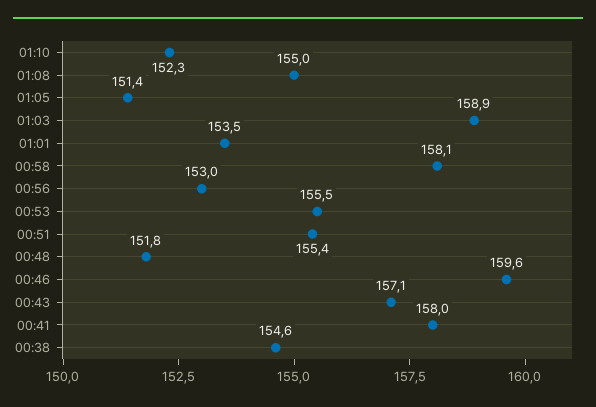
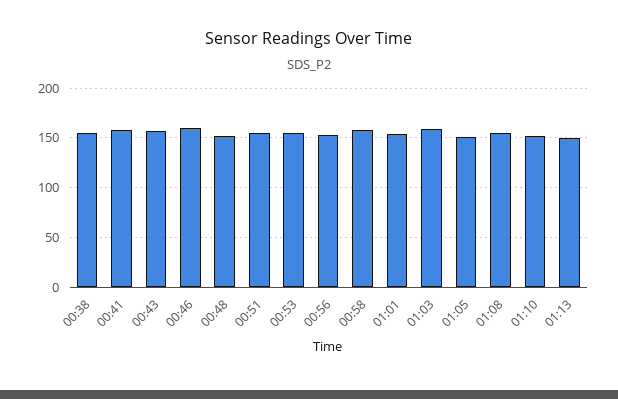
01:13: none -> 150

